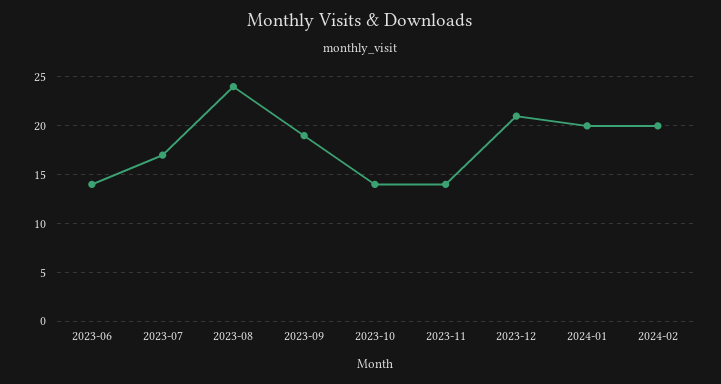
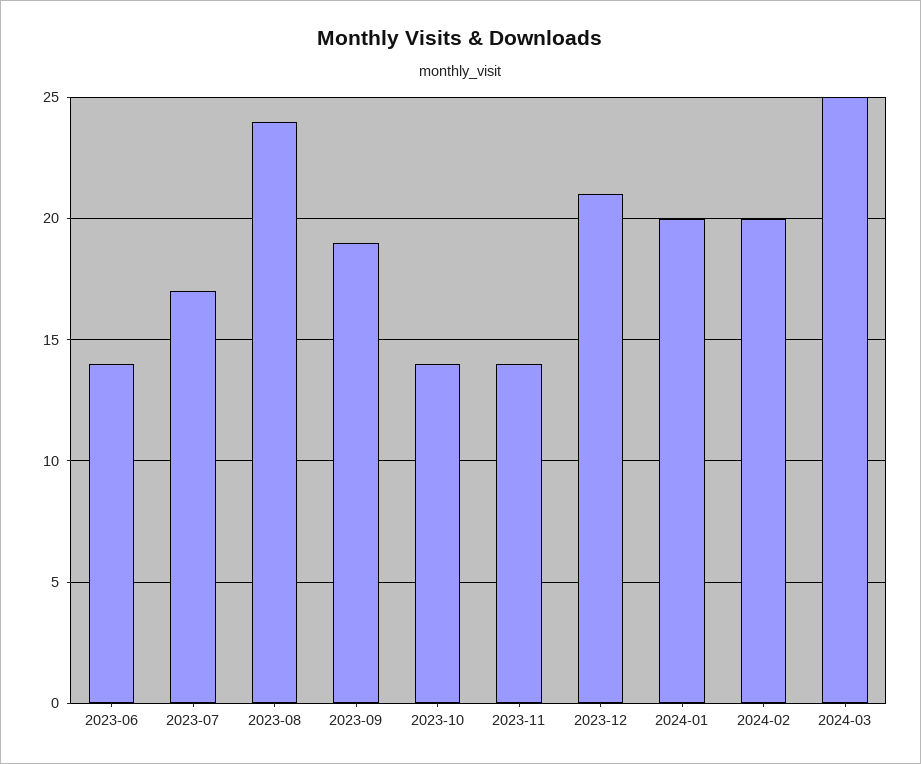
2024-03: none -> 25

